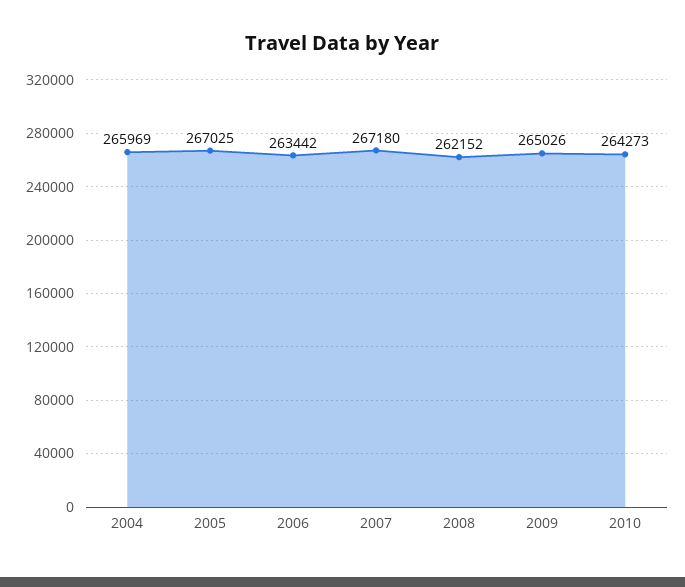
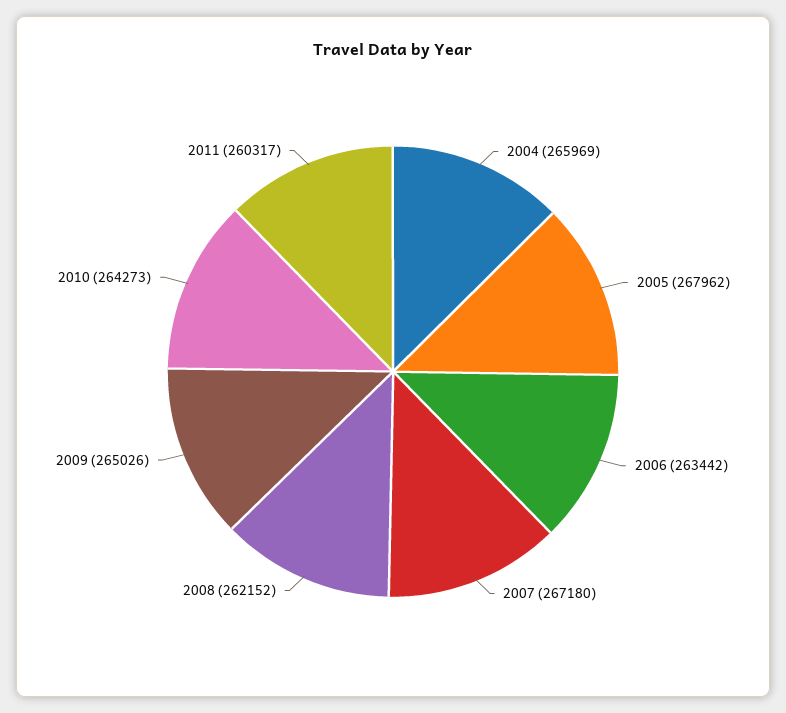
2005: 267025 -> 267962
2011: none -> 260317

